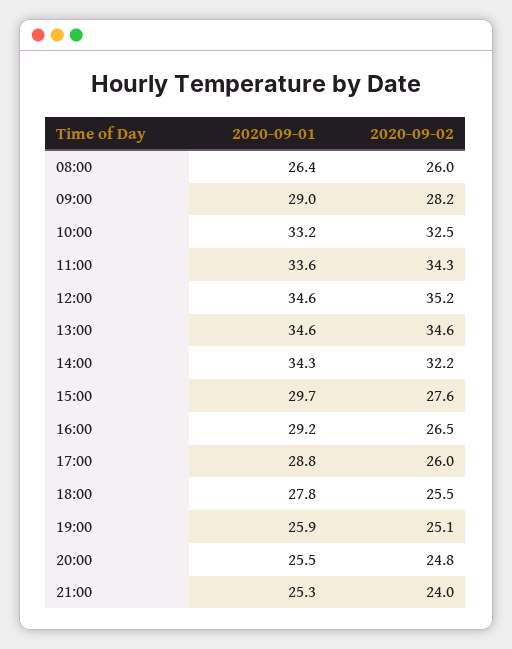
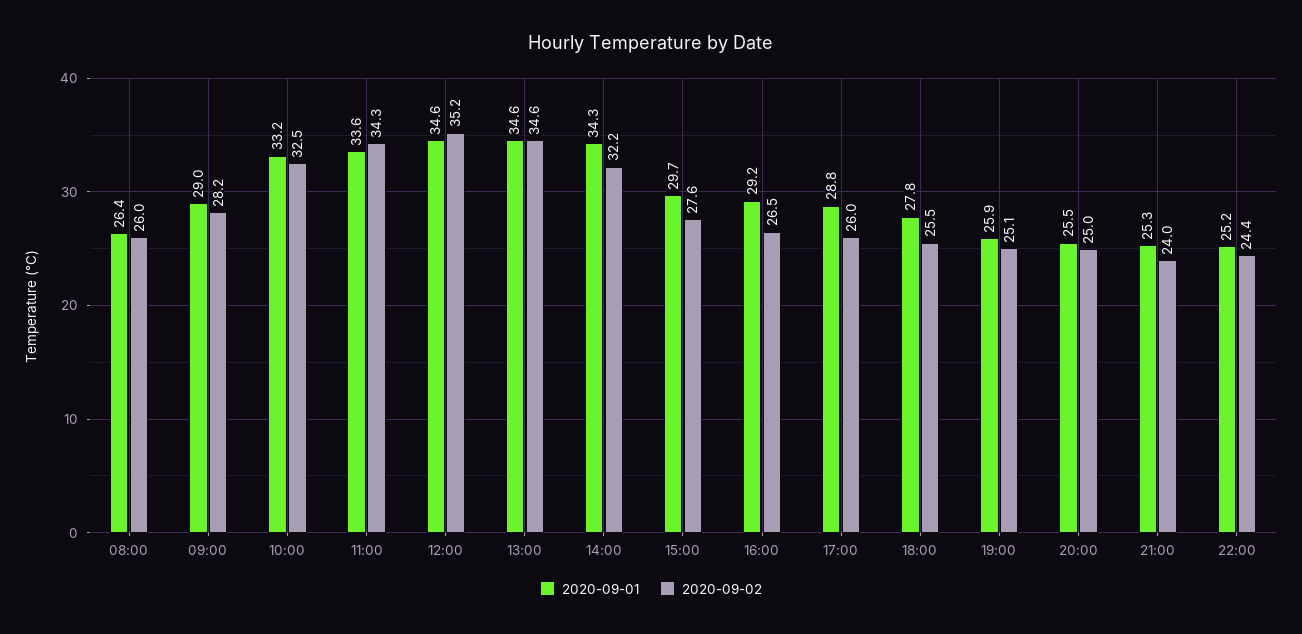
2020-09-02, 20:00: 24.8 -> 25
2020-09-01, 22:00: none -> 25.2
2020-09-02, 22:00: none -> 24.4

